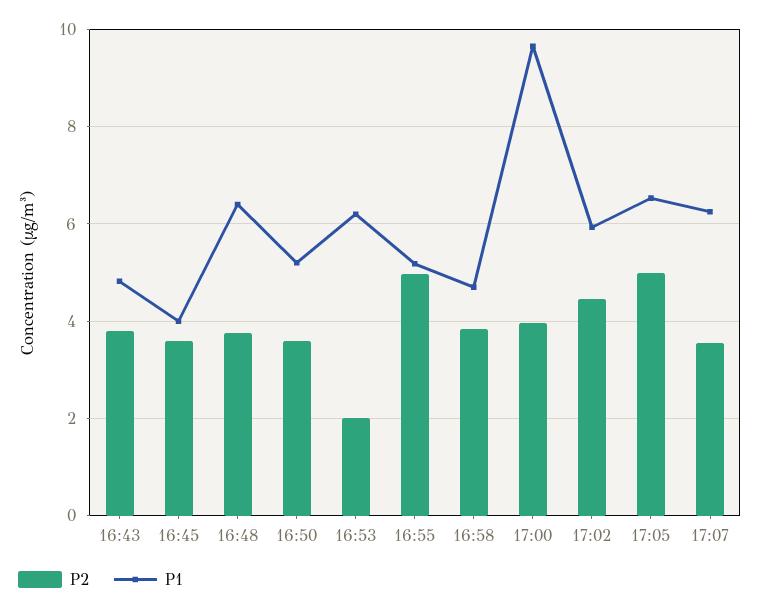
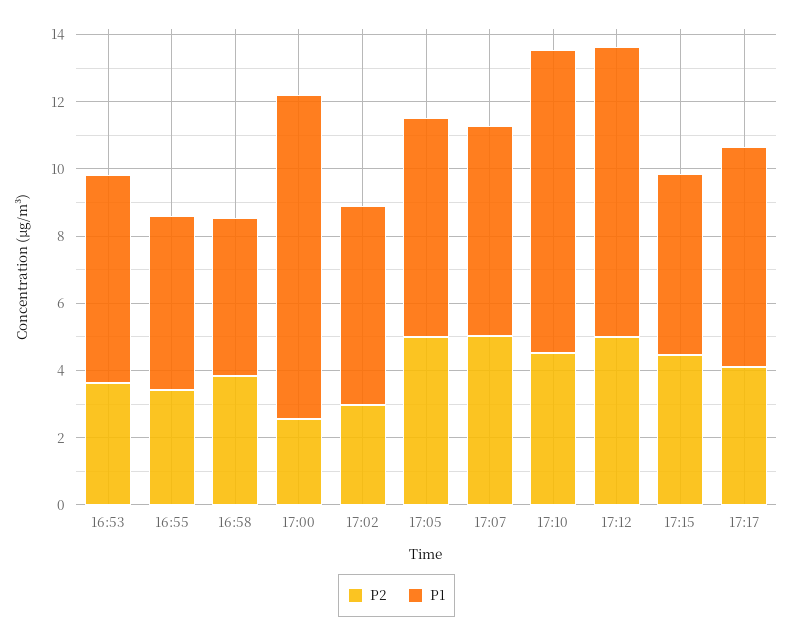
P2, 16:43: 3.8 -> none
P1, 16:43: 4.8 -> none
P2, 16:45: 3.6 -> none
P1, 16:45: 4 -> none
P2, 16:48: 3.8 -> none
P1, 16:48: 6.4 -> none
P2, 16:50: 3.6 -> none
P1, 16:50: 5.2 -> none
P2, 16:53: 2 -> 3.5
P2, 16:55: 5 -> 3.5
P2, 17:00: 4 -> 2.5
P2, 17:02: 4.4 -> 3
P2, 17:07: 3.6 -> 5
P2, 17:10: none -> 4.5
P1, 17:10: none -> 9
P2, 17:12: none -> 5
P1, 17:12: none -> 8.5
P2, 17:15: none -> 4.5
P1, 17:15: none -> 5.5
P2, 17:17: none -> 4
P1, 17:17: none -> 6.5

